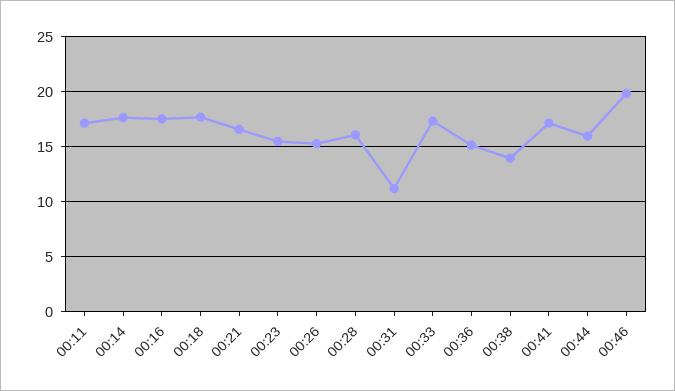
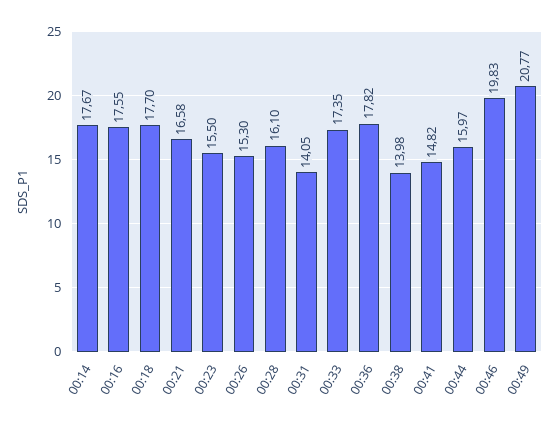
00:11: 17 -> none
00:31: 11 -> 14.05
00:36: 15 -> 17.82
00:41: 17 -> 14.82
00:49: none -> 20.77

